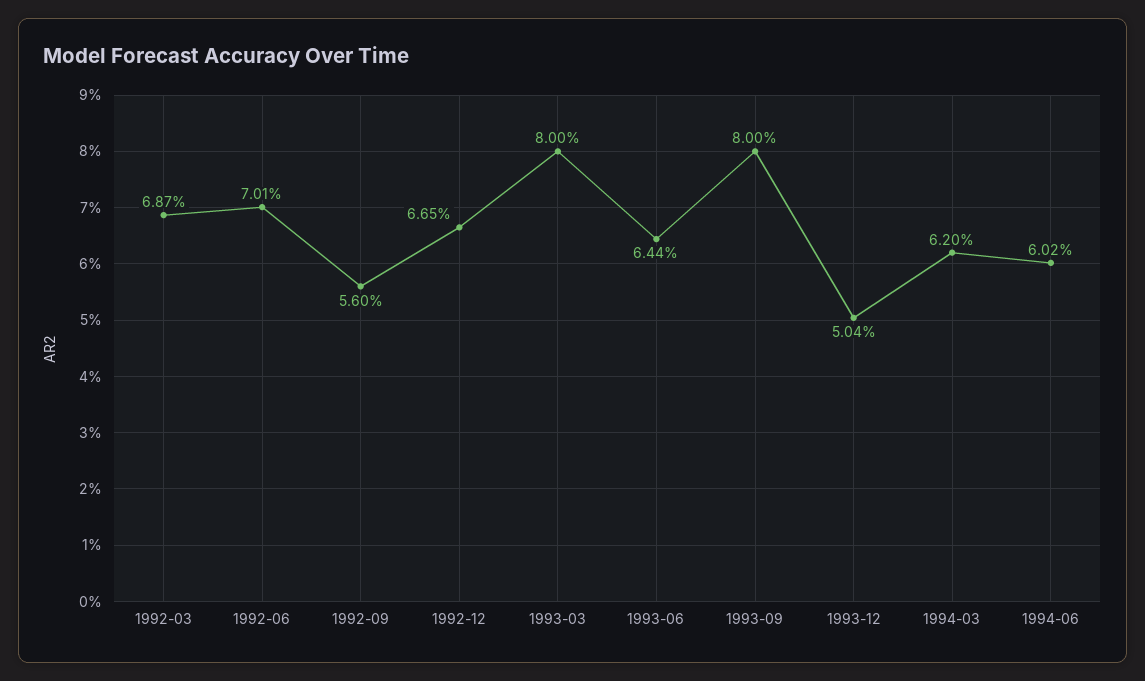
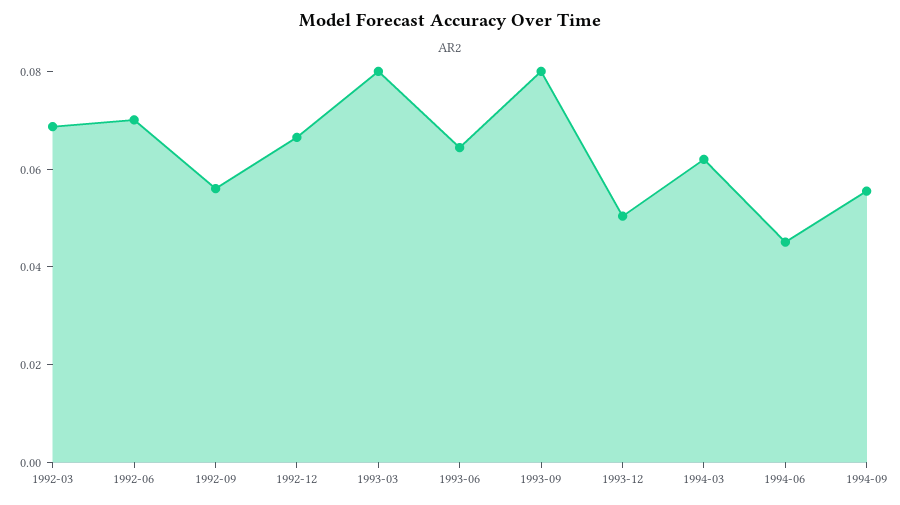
1994-06: 0.0602 -> 0.045
1994-09: none -> 0.055

